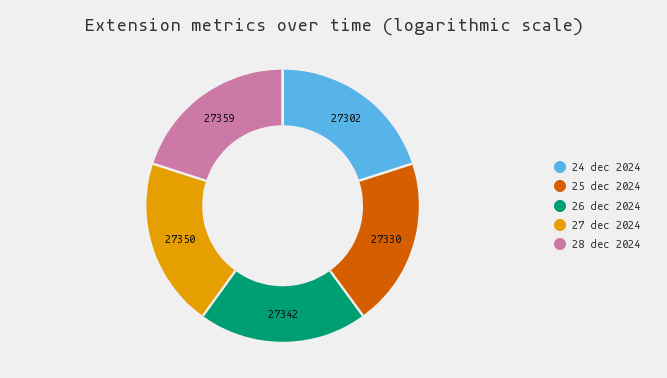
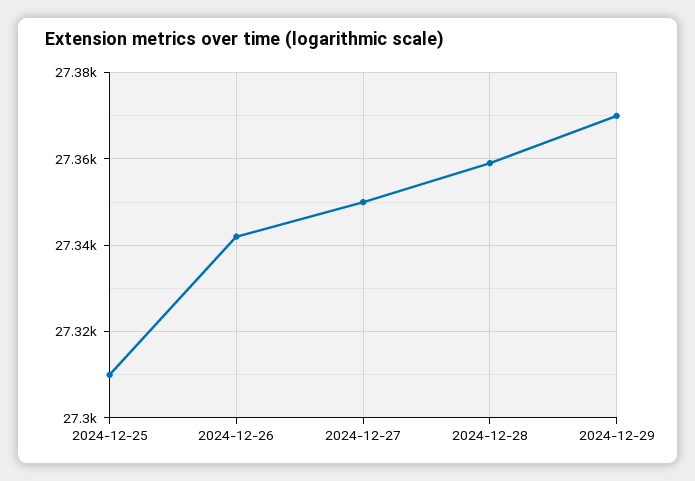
24 dec 2024: 27302 -> none
25 dec 2024: 27330 -> 27310
2024-12-29: none -> 27370

